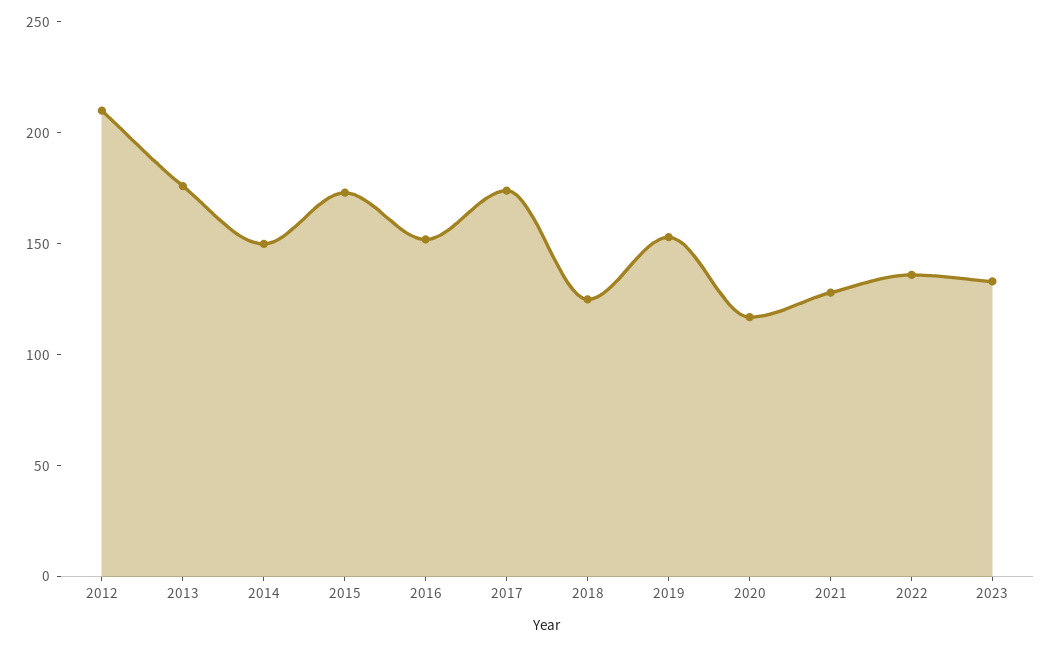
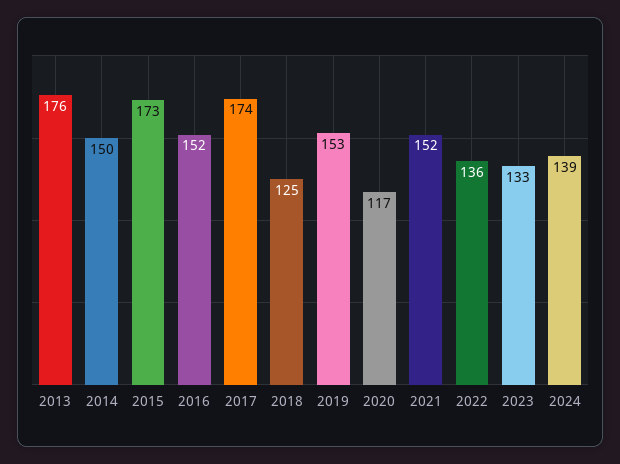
2012: 210 -> none
2021: 130 -> 152
2024: none -> 139

